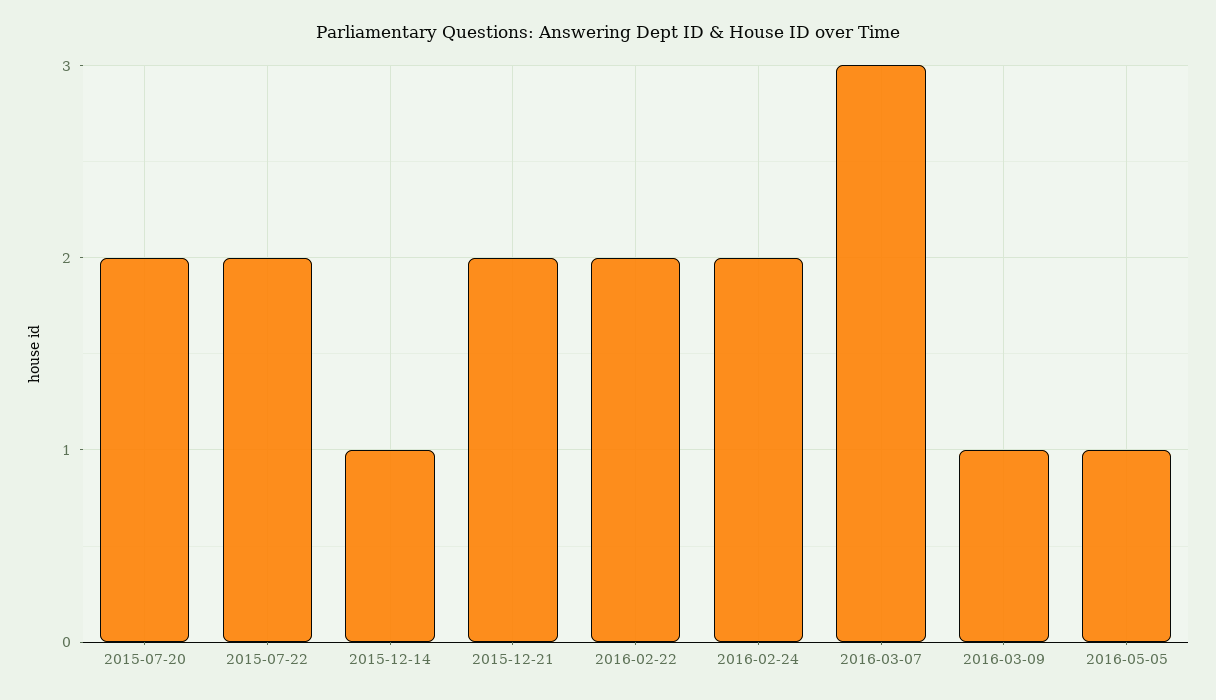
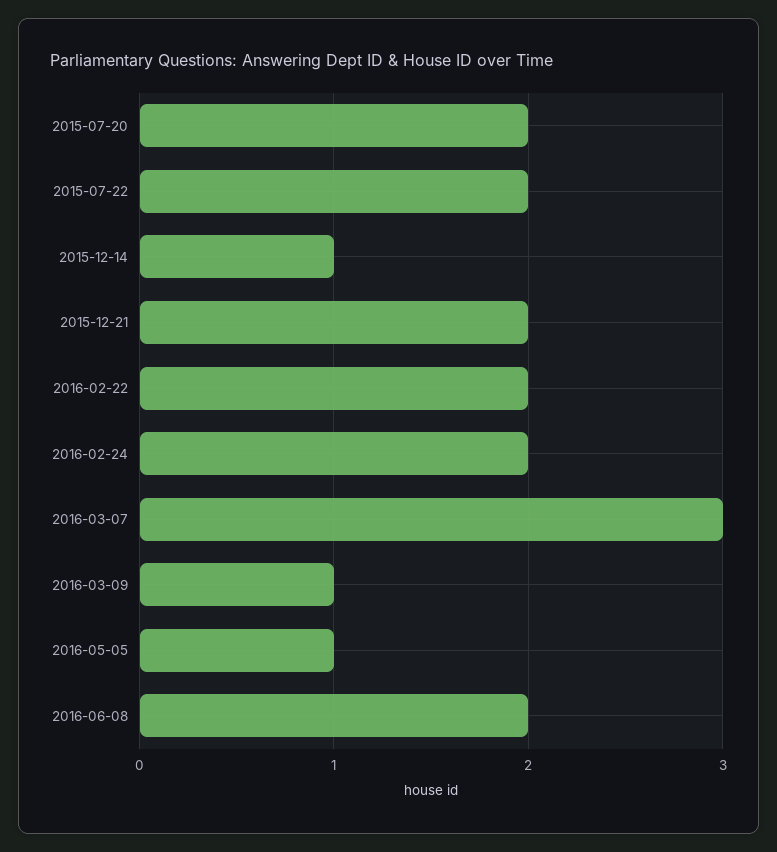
2016-06-08: none -> 2

